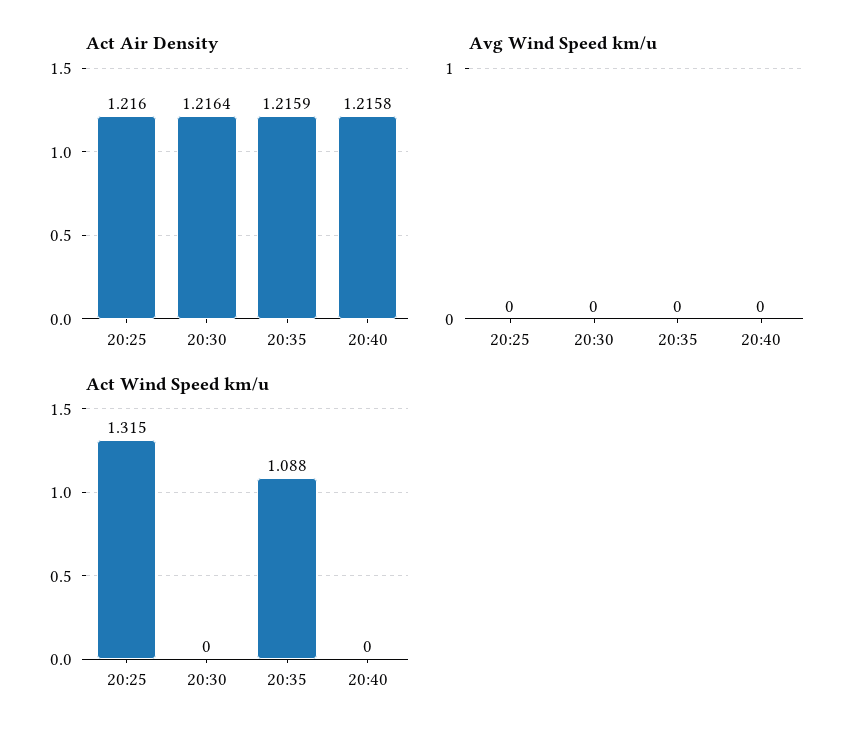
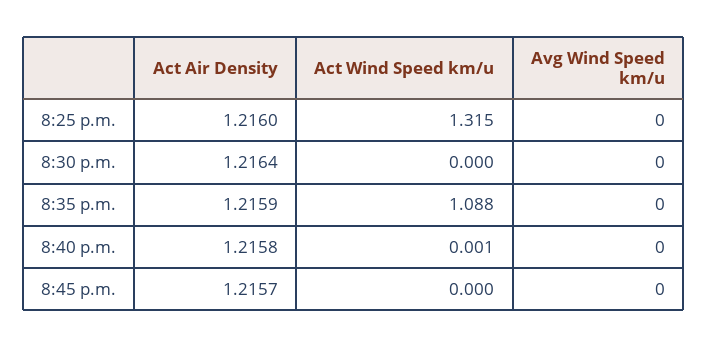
Act Wind Speed km/u, 20:40: 0 -> 0.001
Act Air Density, 8:45 p.m.: none -> 1.2157
Act Wind Speed km/u, 8:45 p.m.: none -> 0
Avg Wind Speed km/u, 8:45 p.m.: none -> 0

